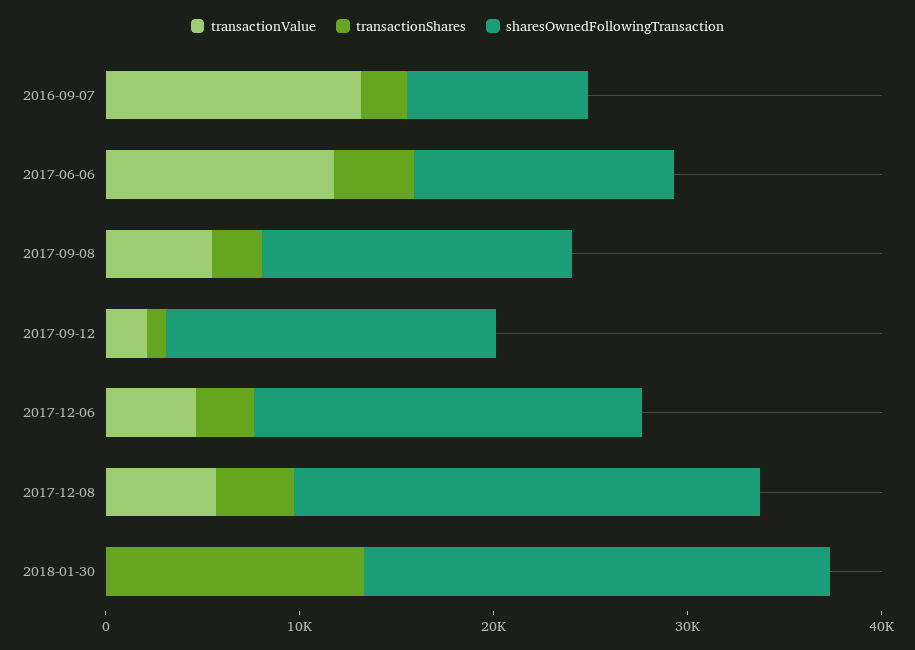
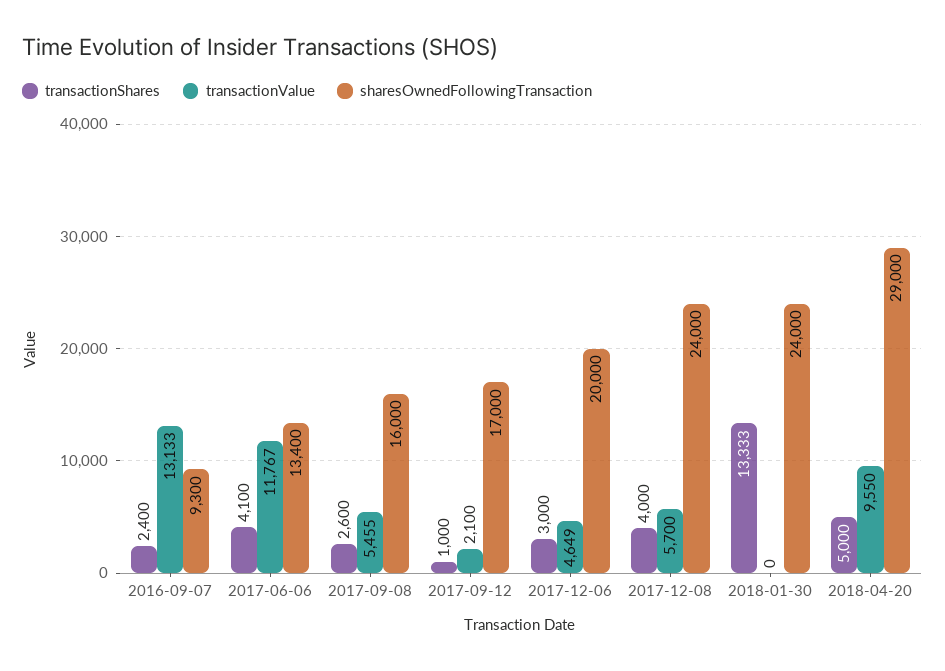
transactionShares, 2018-04-20: none -> 5000
transactionValue, 2018-04-20: none -> 9550
sharesOwnedFollowingTransaction, 2018-04-20: none -> 29000

